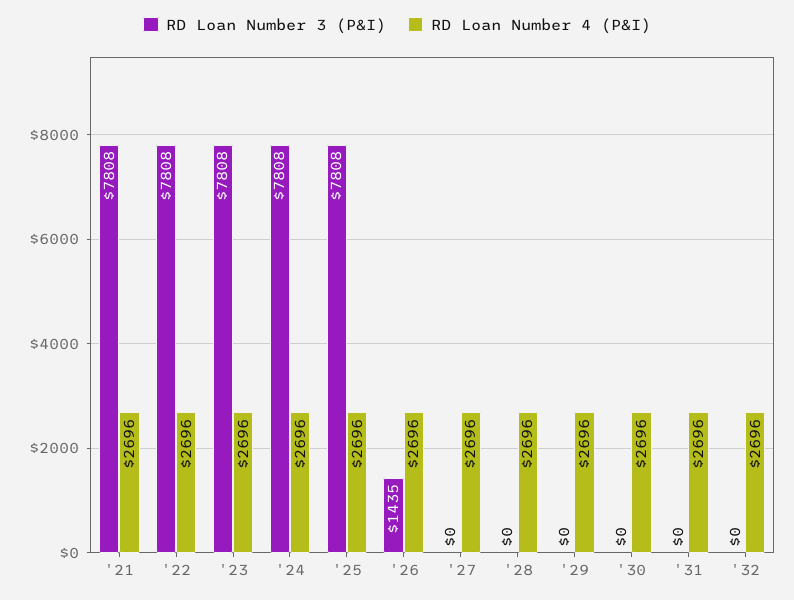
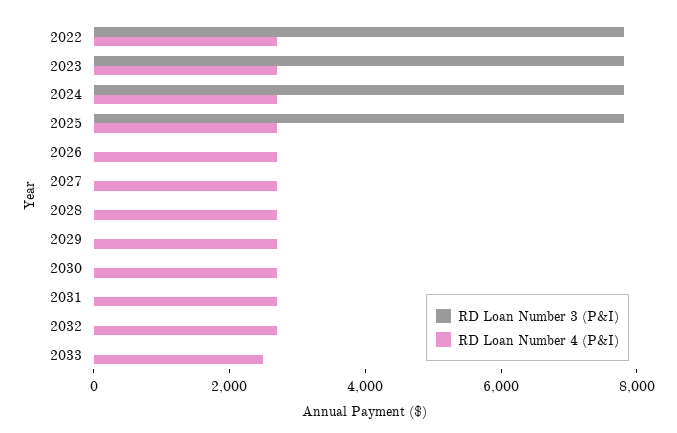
RD Loan Number 3 (P&I), '21: 7808 -> none
RD Loan Number 4 (P&I), '21: 2696 -> none
RD Loan Number 3 (P&I), '26: 1435 -> 0
RD Loan Number 3 (P&I), 2033: none -> 0
RD Loan Number 4 (P&I), 2033: none -> 2500

